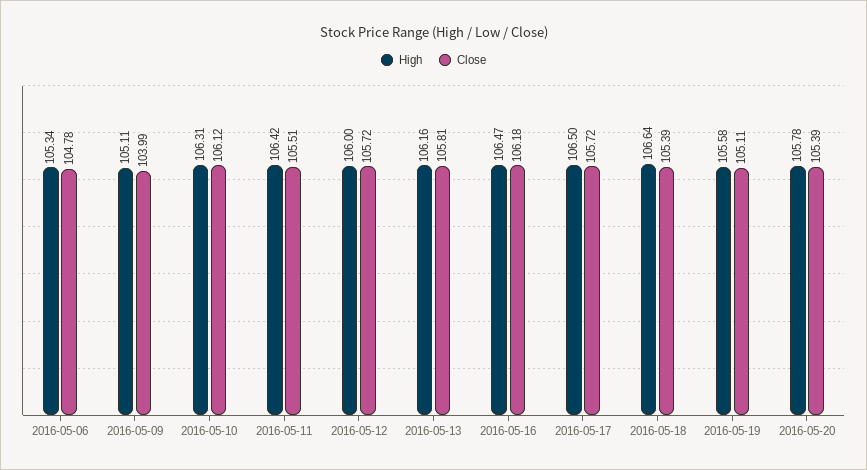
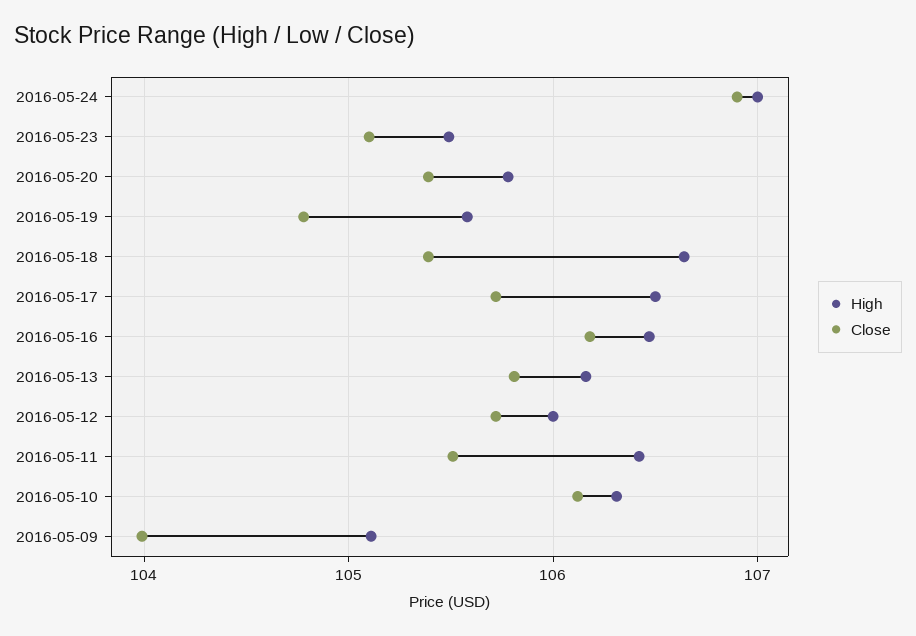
High, 2016-05-06: 105.34 -> none
Close, 2016-05-06: 104.78 -> none
Close, 2016-05-19: 105.11 -> 104.8
High, 2016-05-24: none -> 107
Close, 2016-05-24: none -> 106.9
High, 2016-05-23: none -> 105.5
Close, 2016-05-23: none -> 105.1

